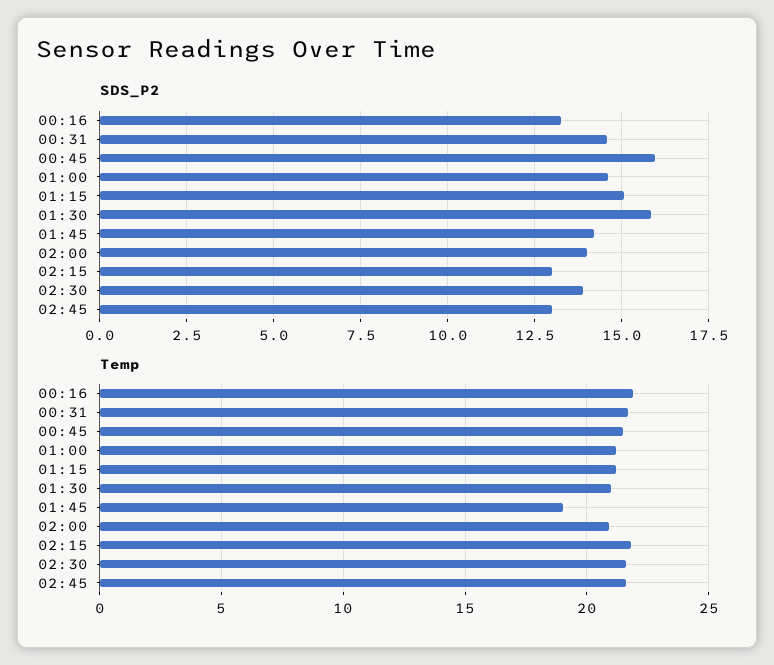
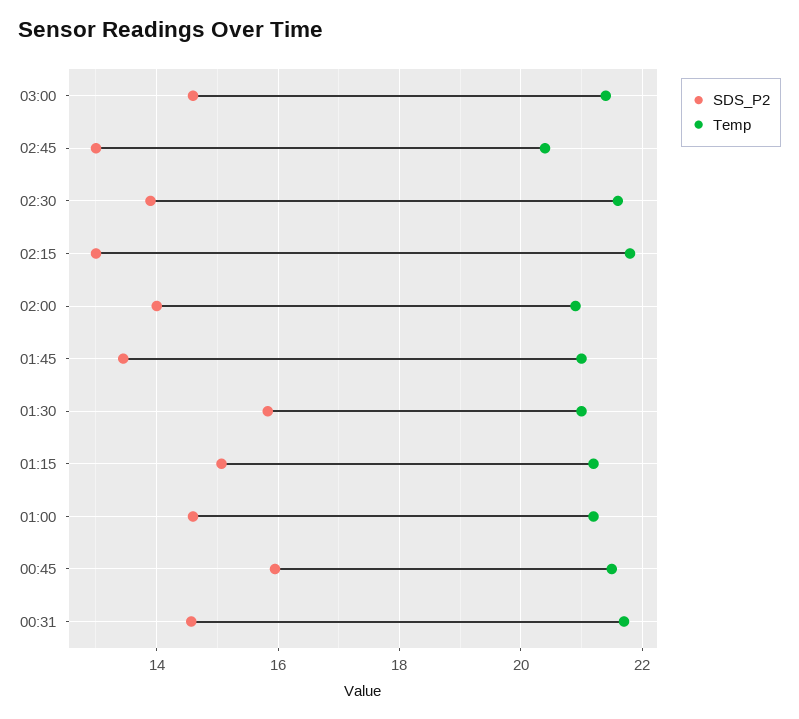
SDS_P2, 00:16: 13.25 -> none
SDS_P2, 01:45: 14.25 -> 13.4
Temp, 00:16: 22 -> none
Temp, 01:45: 19 -> 21
Temp, 02:45: 21.5 -> 20.4
SDS_P2, 03:00: none -> 14.6
Temp, 03:00: none -> 21.4

